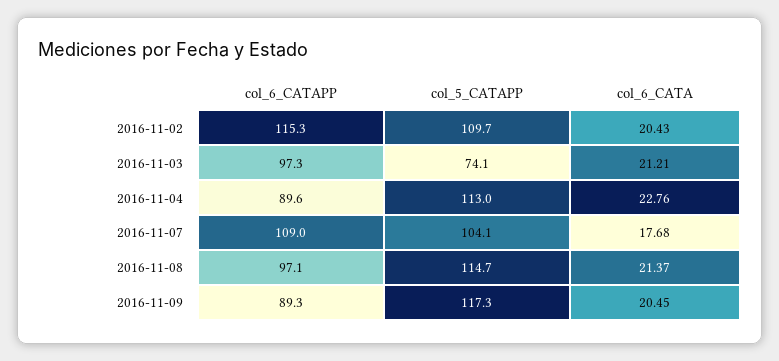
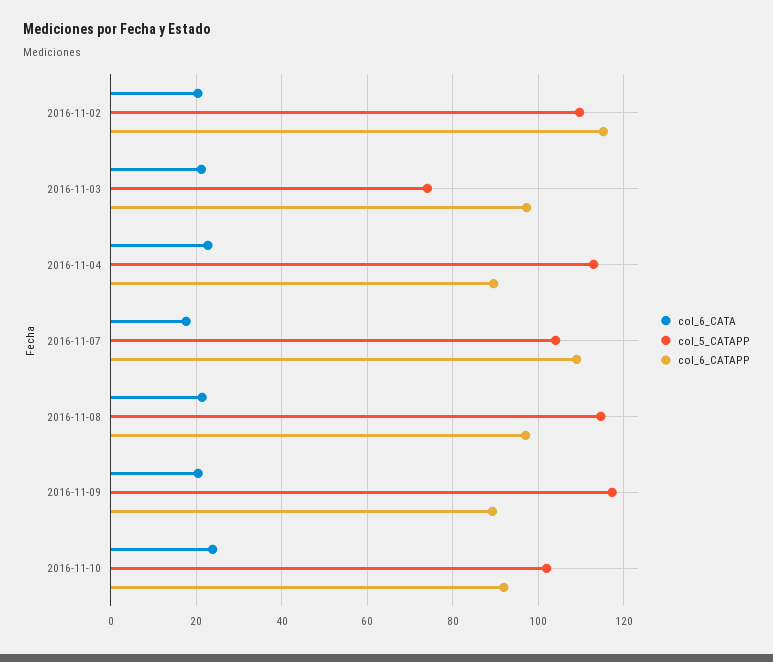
col_6_CATA, 2016-11-10: none -> 24
col_5_CATAPP, 2016-11-10: none -> 102
col_6_CATAPP, 2016-11-10: none -> 92

